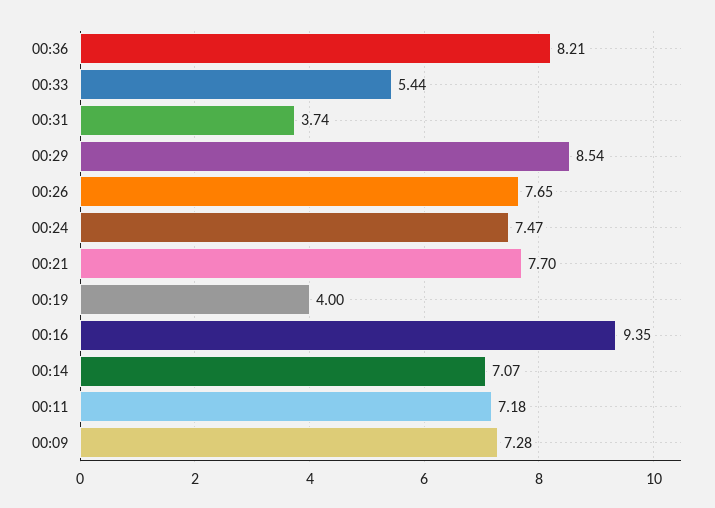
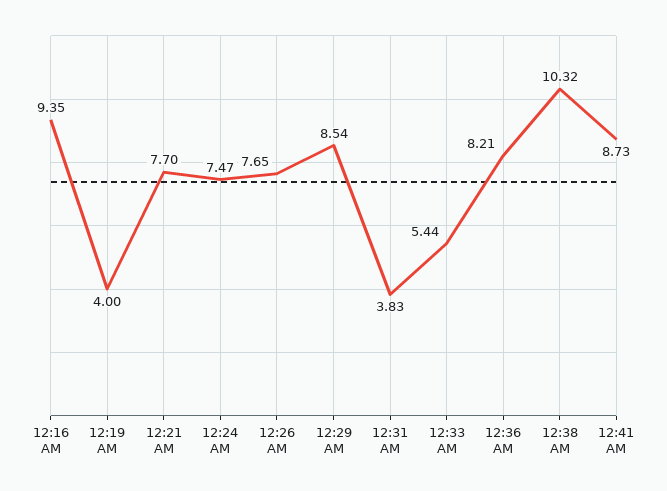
00:31: 3.74 -> 3.83
00:14: 7.07 -> none
00:11: 7.18 -> none
00:09: 7.28 -> none
12:38 AM: none -> 10.32
12:41 AM: none -> 8.73

